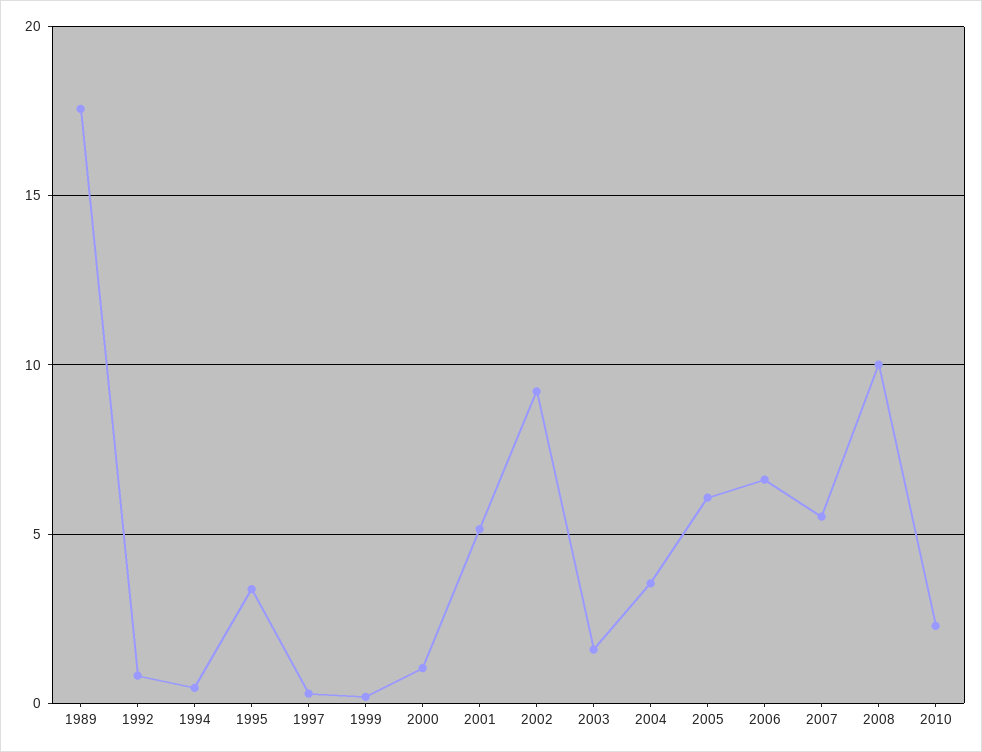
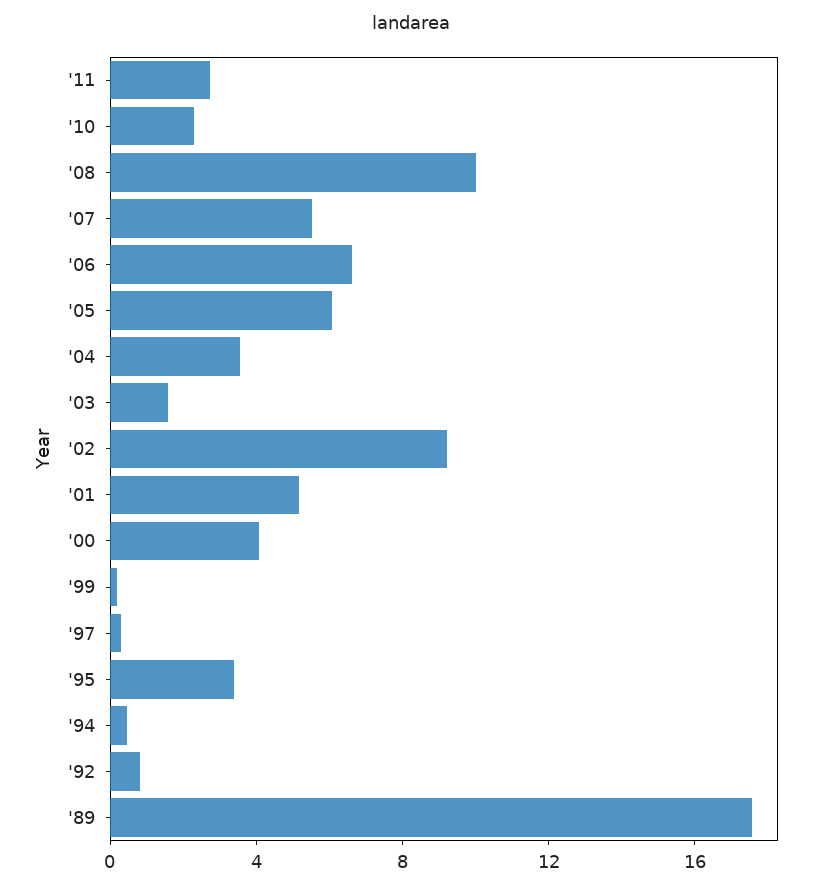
2000: 1 -> 4
'11: none -> 3

